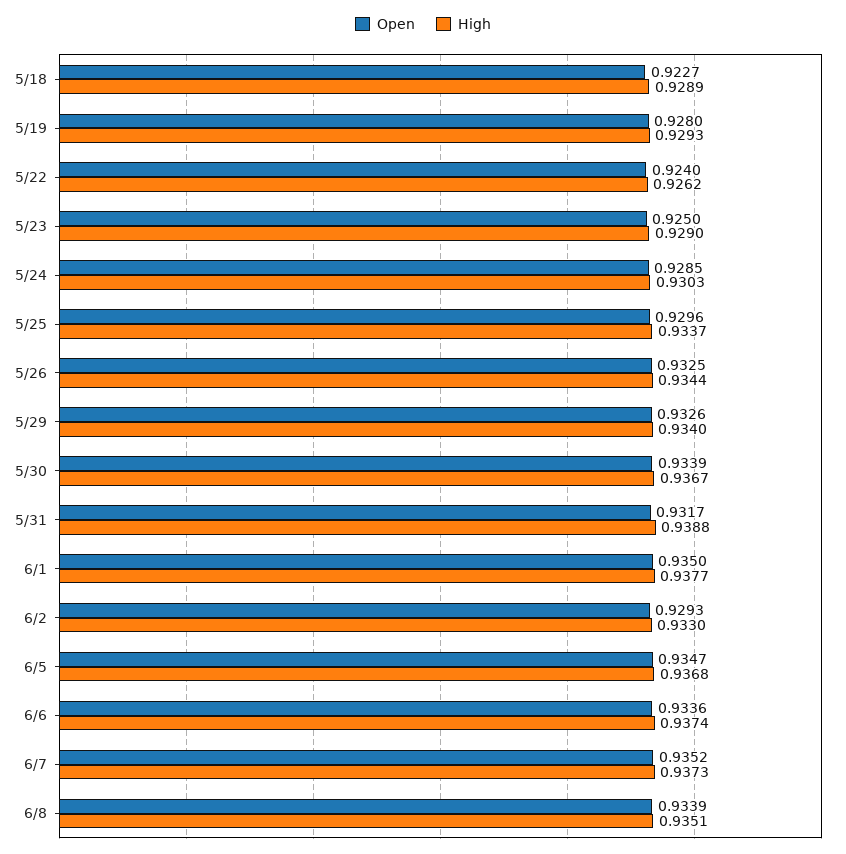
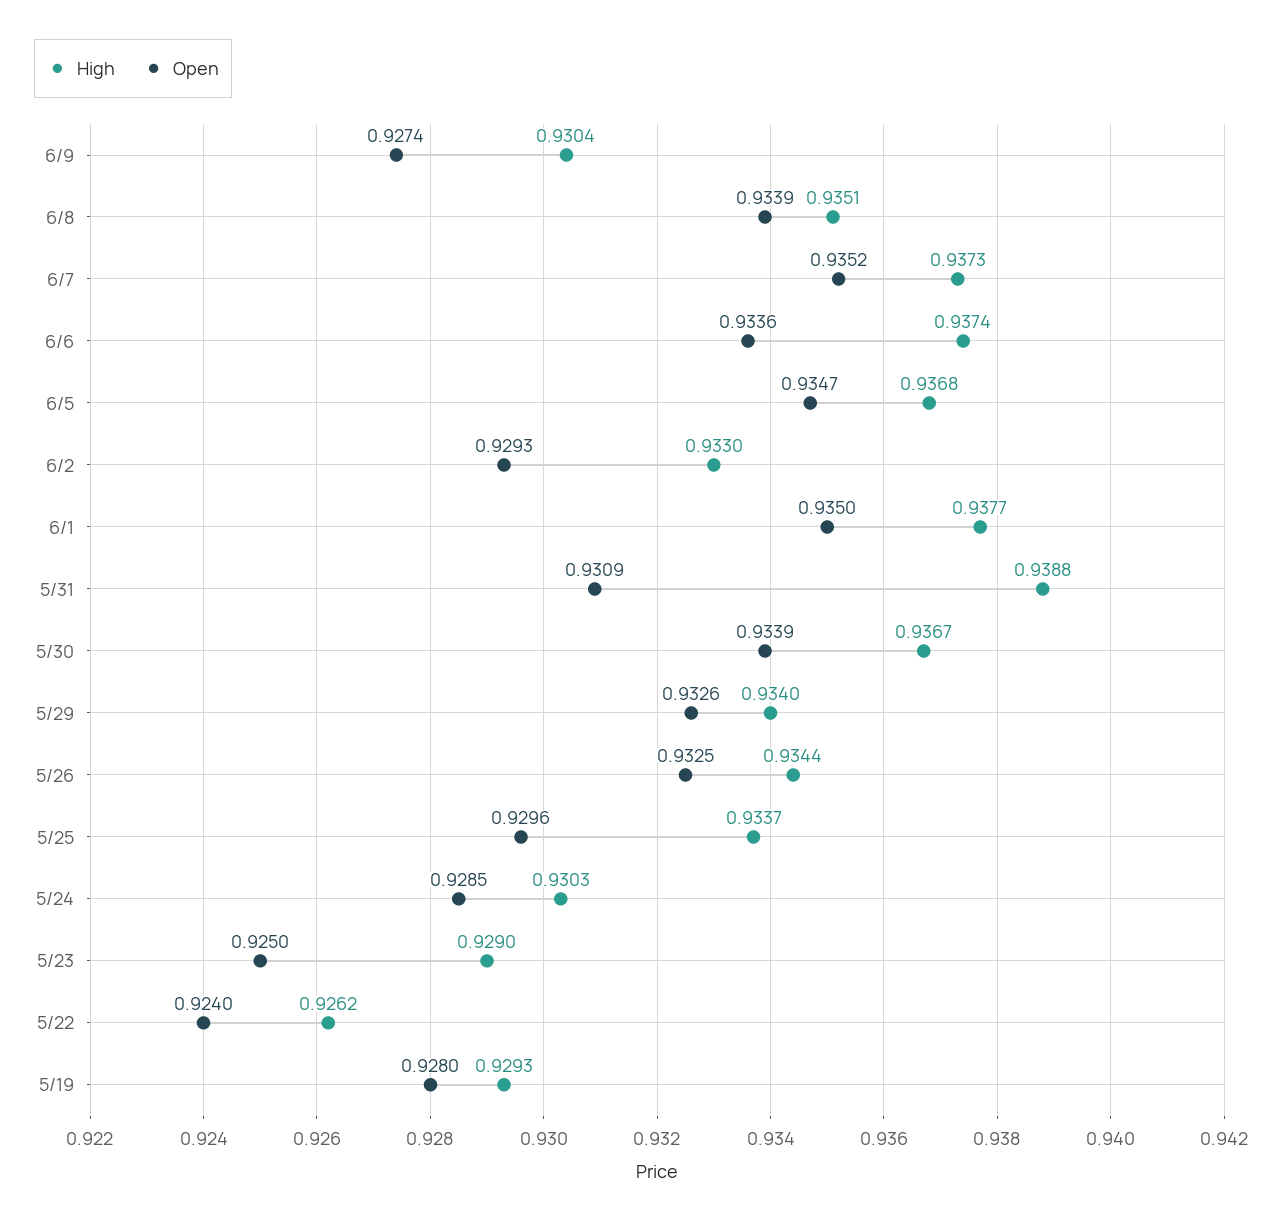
Open, 5/18: 0.9227 -> none
High, 5/18: 0.9289 -> none
Open, 5/31: 0.9317 -> 0.9309
High, 6/9: none -> 0.9304
Open, 6/9: none -> 0.9274

